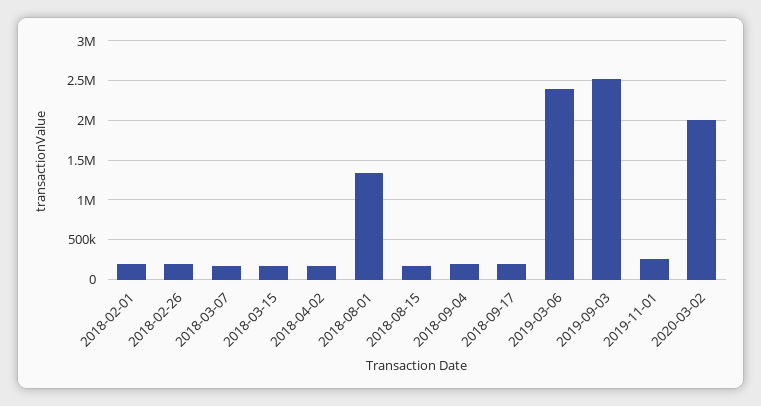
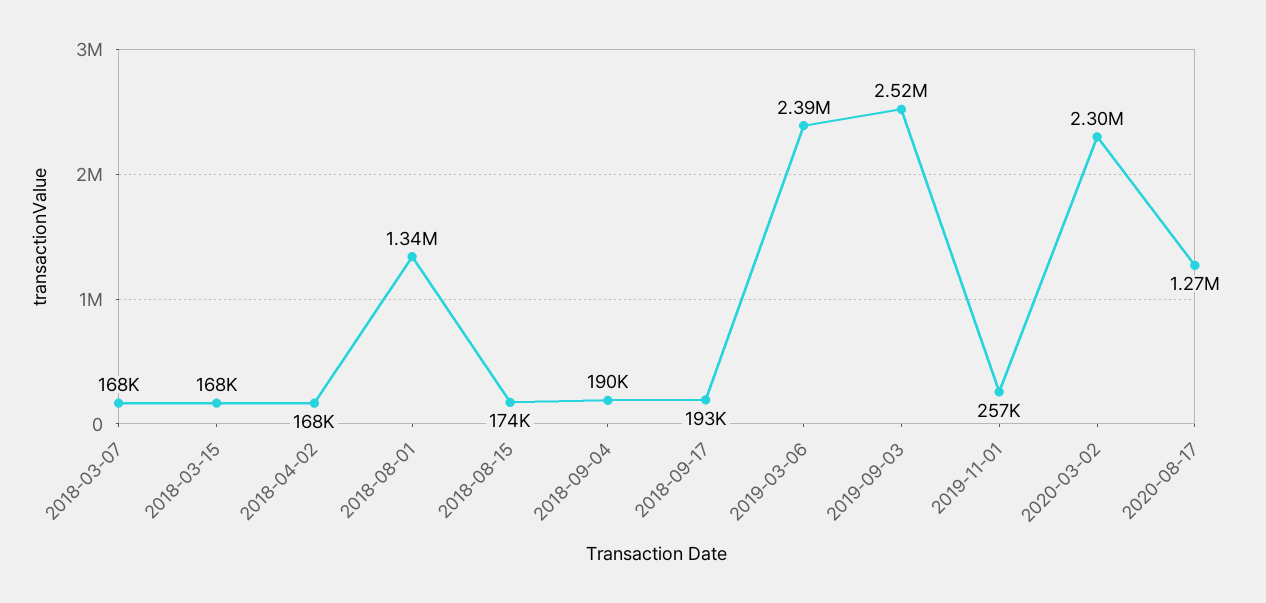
2018-02-01: 200000 -> none
2018-02-26: 200000 -> none
2020-03-02: 2000000 -> 2300000
2020-08-17: none -> 1270000

